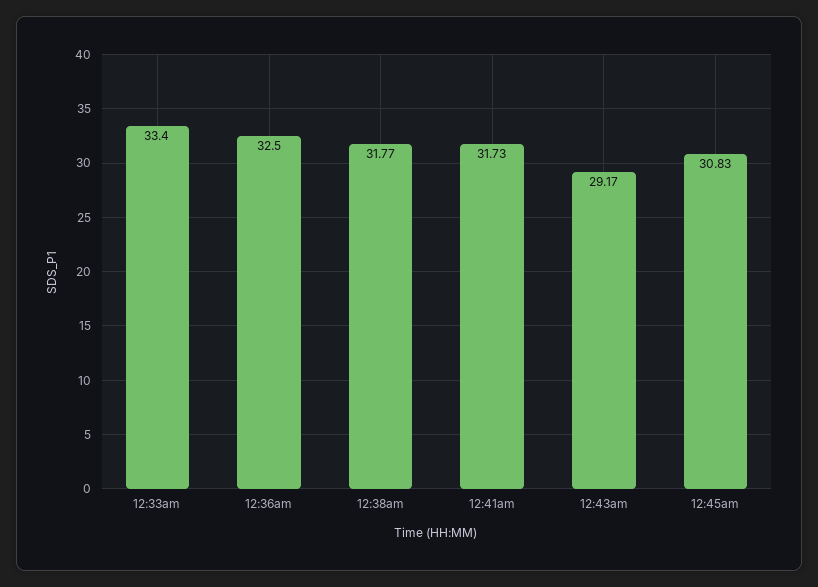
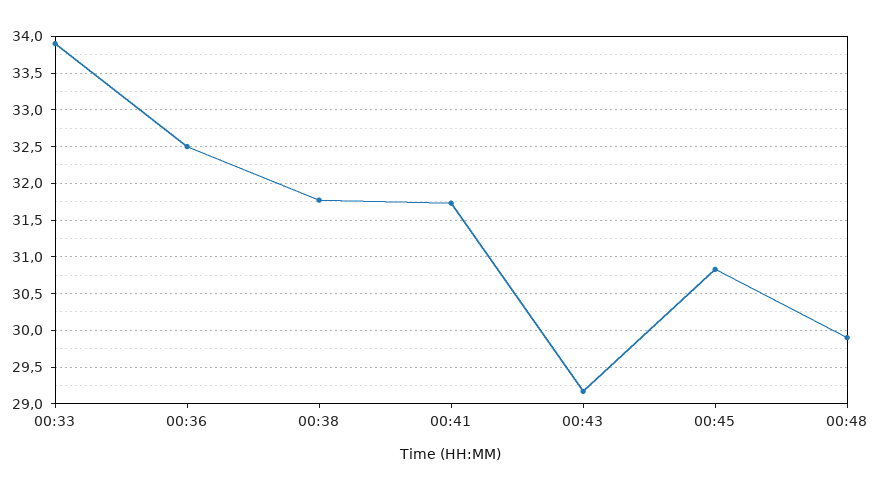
12:33am: 33.4 -> 33.9
00:48: none -> 29.9

